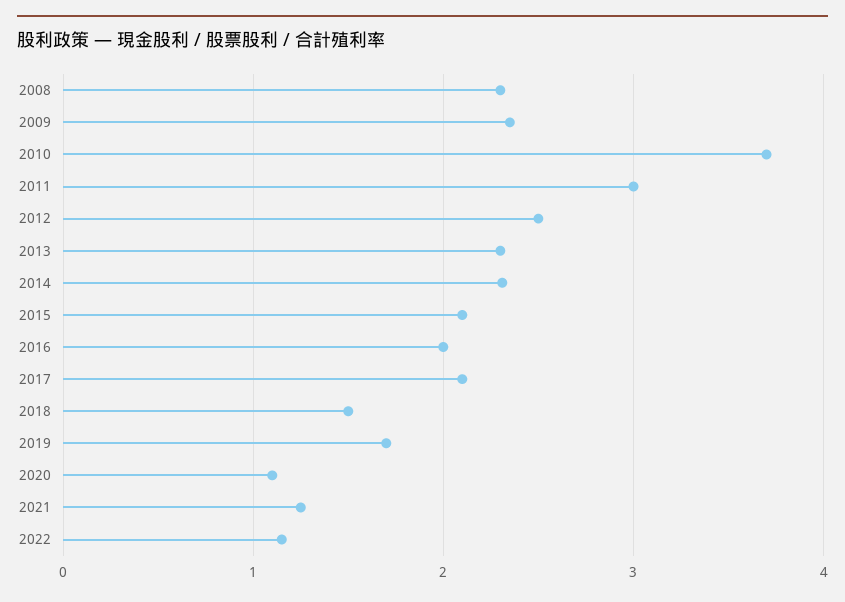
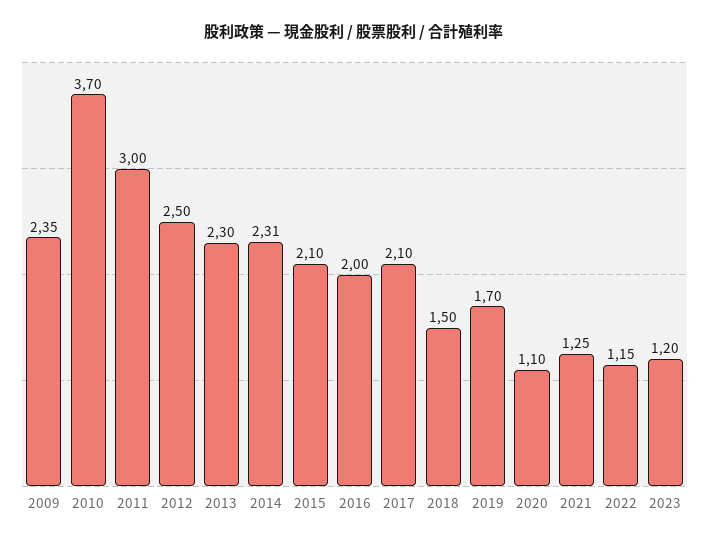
2008: 2.3 -> none
2023: none -> 1.2

